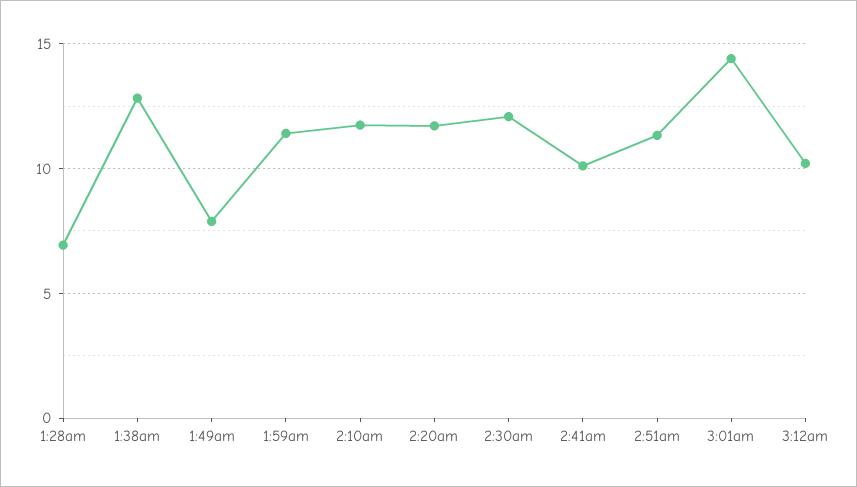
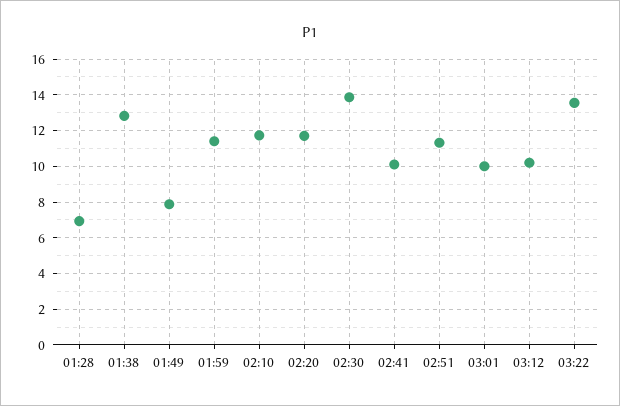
2:30am: 12 -> 14
3:01am: 14.5 -> 10
03:22: none -> 13.5

